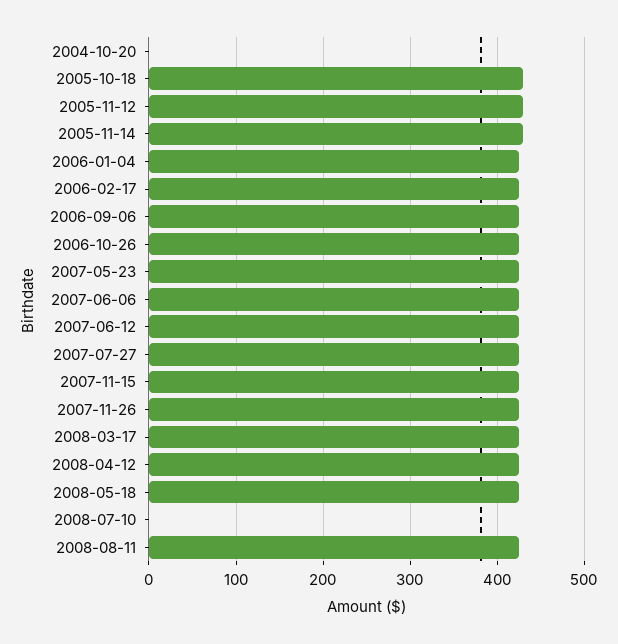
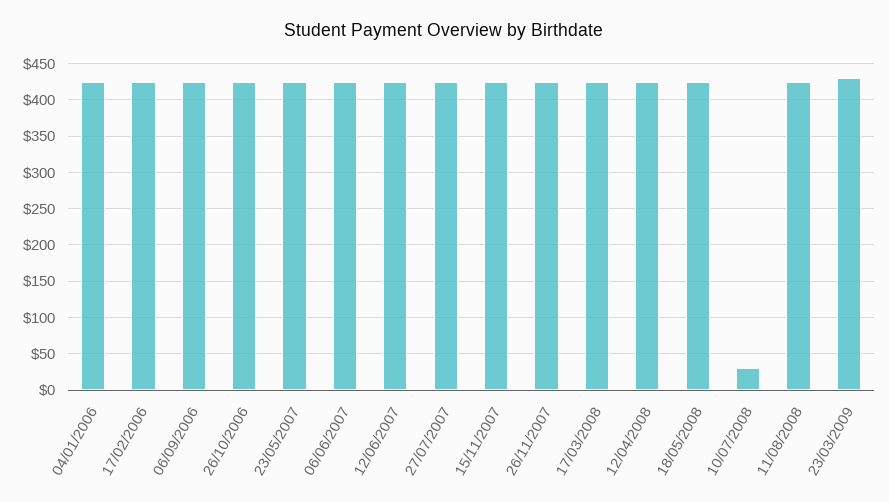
2004-10-20: 0 -> none
2005-10-18: 430 -> none
2005-11-12: 430 -> none
2005-11-14: 430 -> none
2008-07-10: 0 -> 30
23/03/2009: none -> 430

